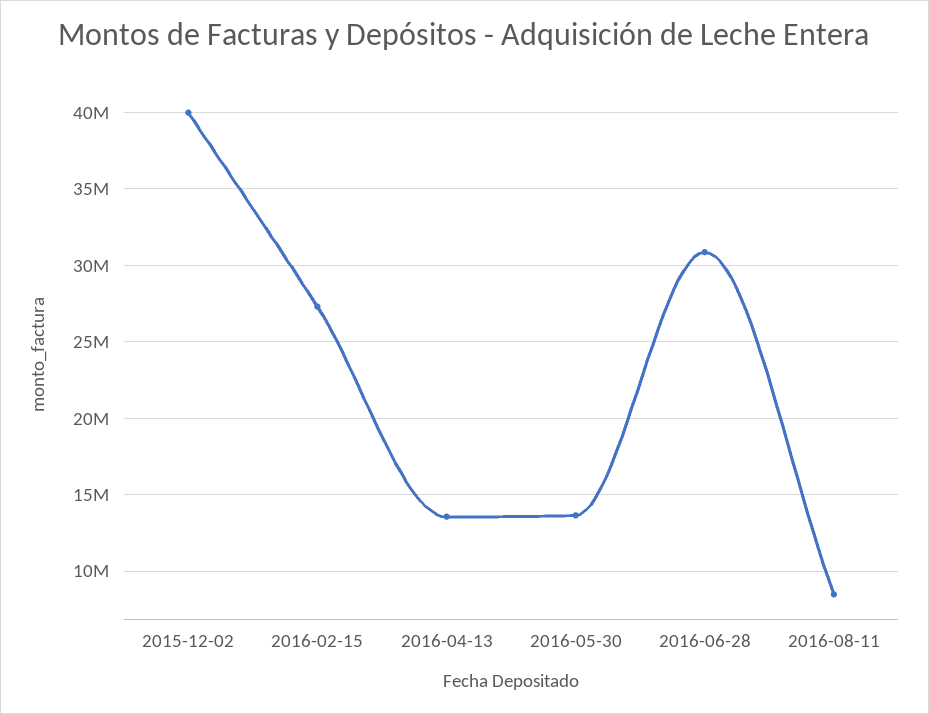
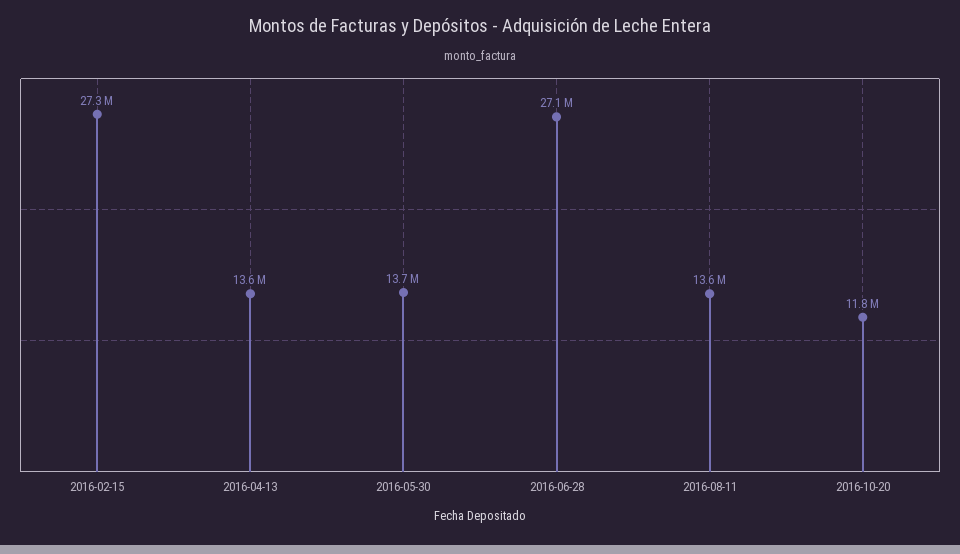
2015-12-02: 40000000 -> none
2016-06-28: 31000000 -> 27100000
2016-08-11: 8500000 -> 13600000
2016-10-20: none -> 11800000

